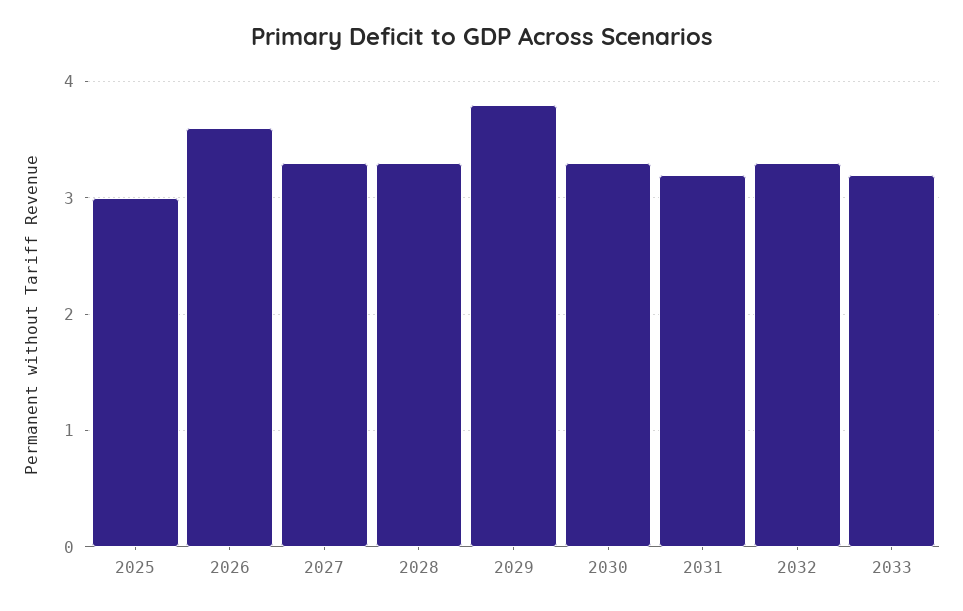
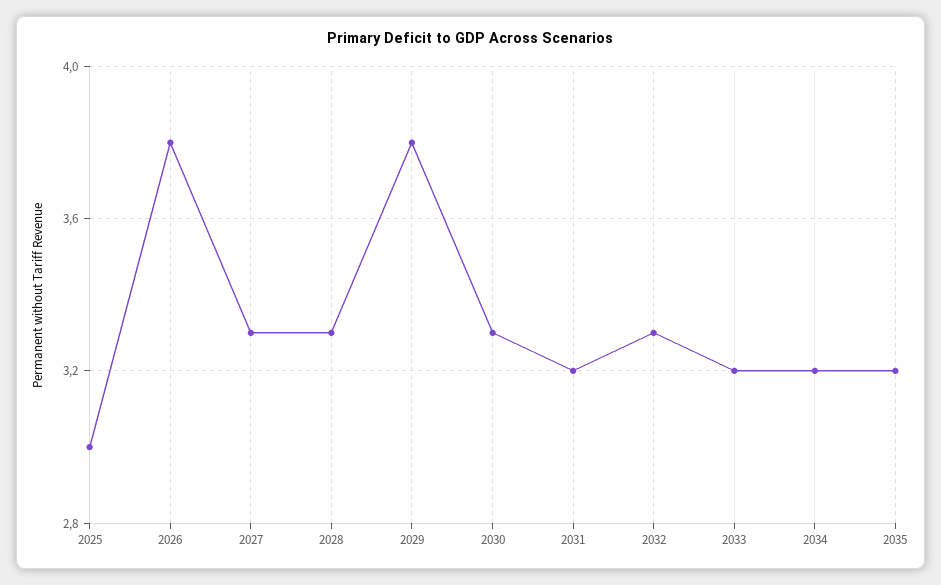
2026: 3.6 -> 3.8
2034: none -> 3.2
2035: none -> 3.2

